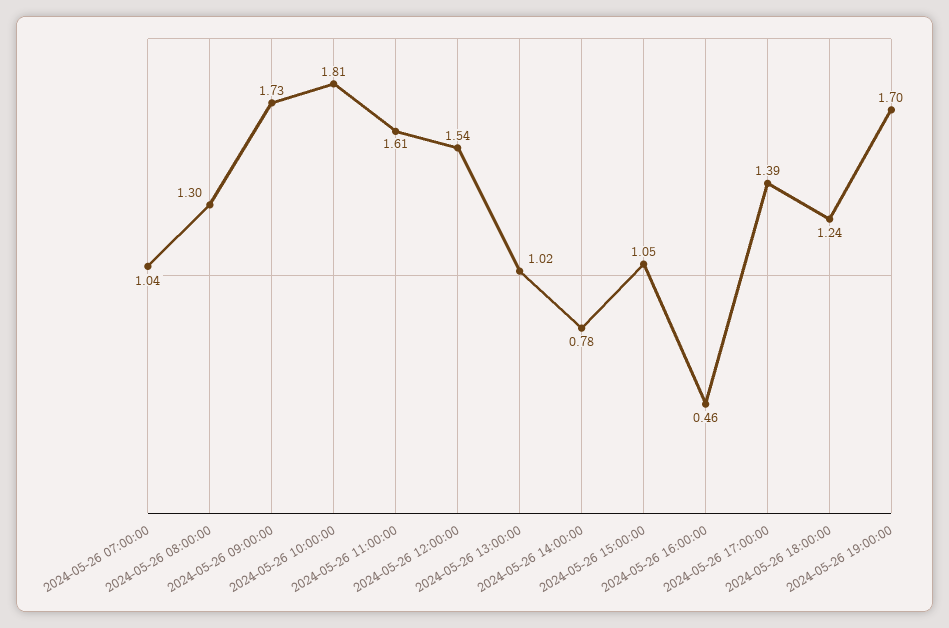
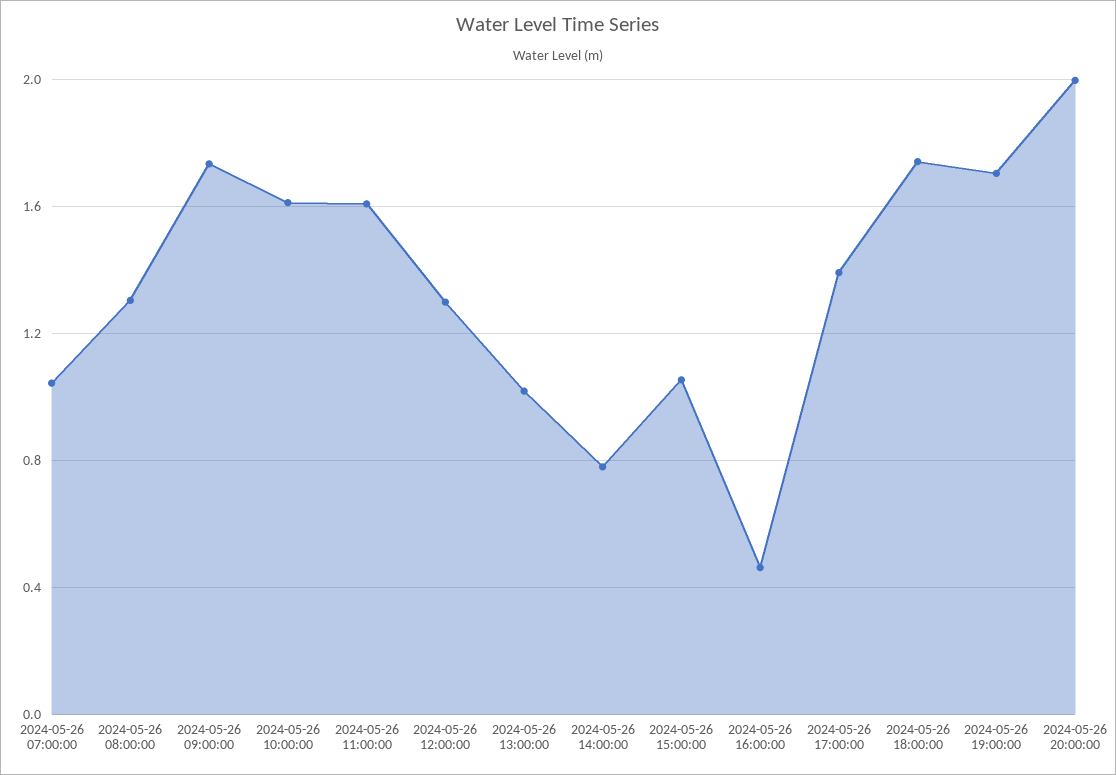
2024-05-26 10:00:00: 1.81 -> 1.6
2024-05-26 12:00:00: 1.54 -> 1.3
2024-05-26 18:00:00: 1.24 -> 1.75
2024-05-26 20:00:00: none -> 2

